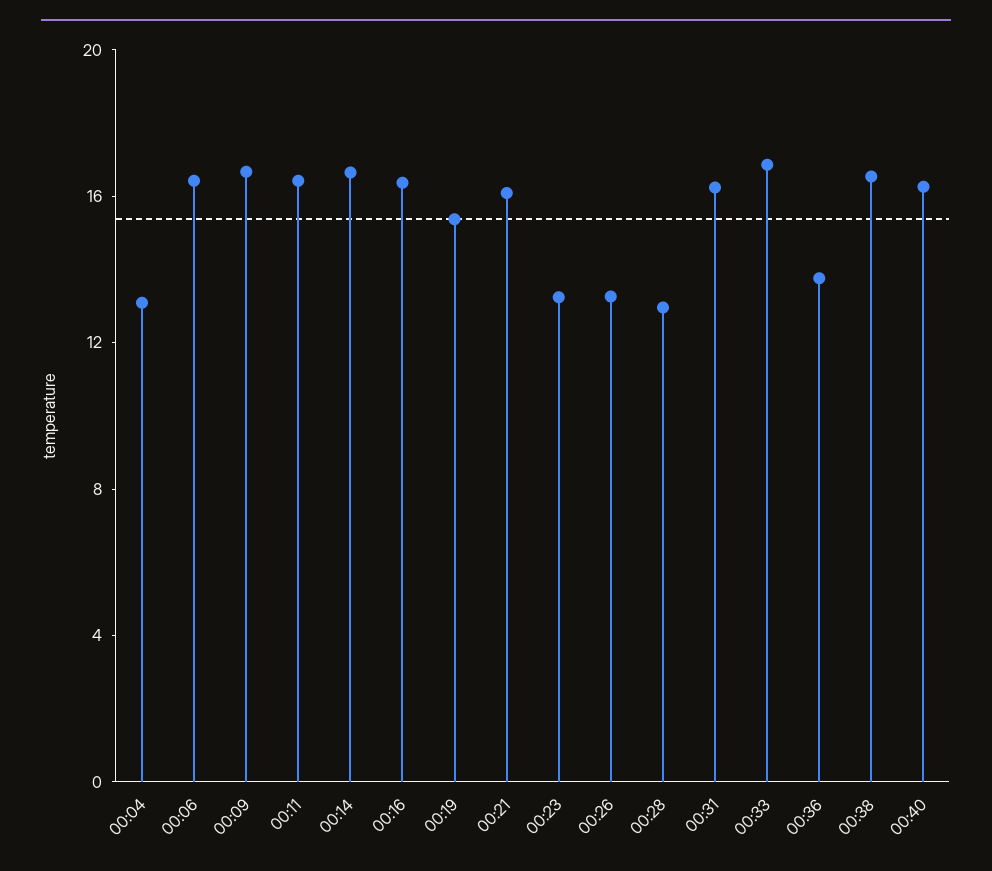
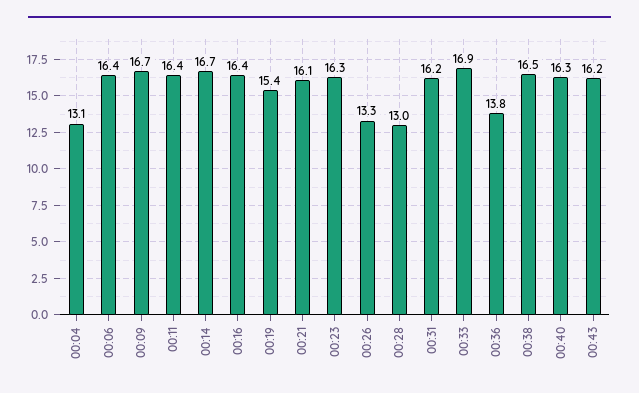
00:23: 13 -> 16.3
00:43: none -> 16.2

